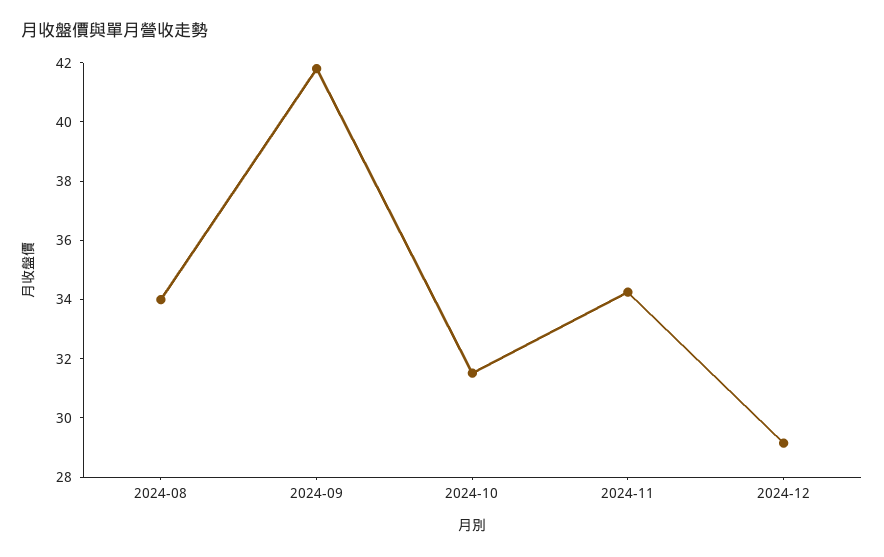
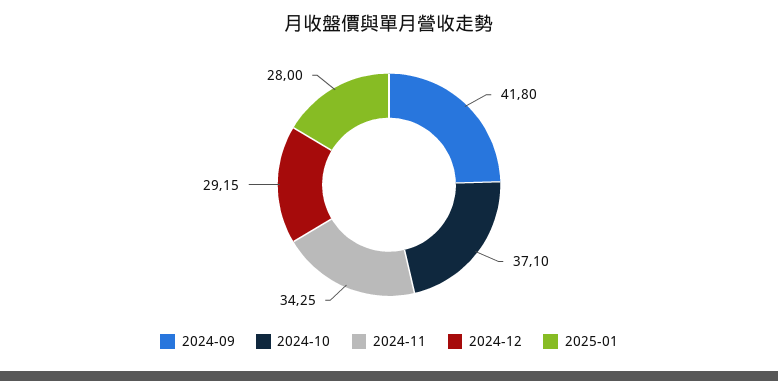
2024-08: 34 -> none
2024-10: 31.5 -> 37.1
2025-01: none -> 28

